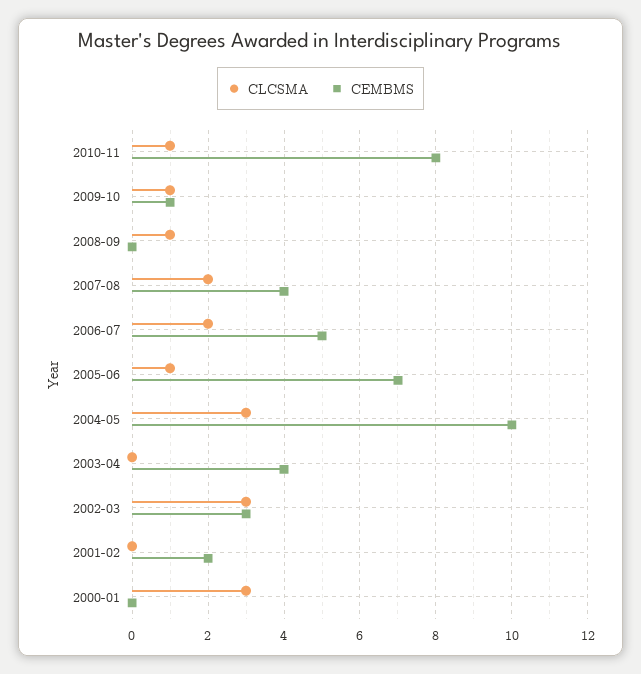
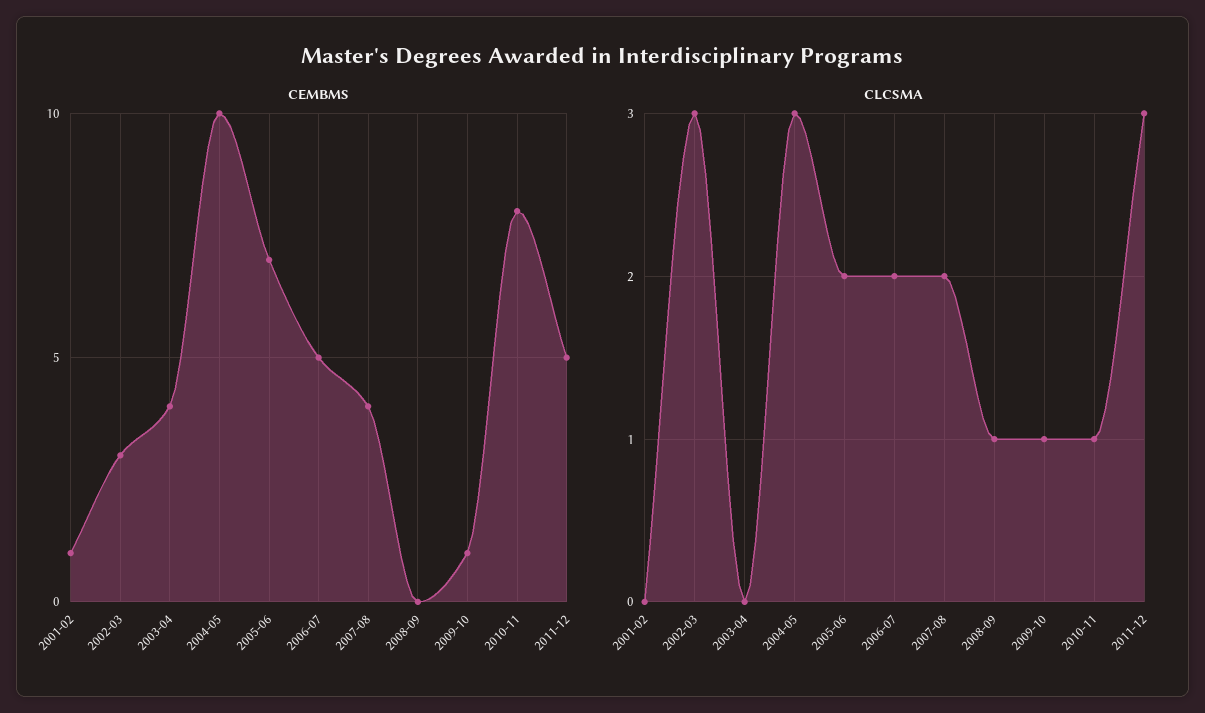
CLCSMA, 2005-06: 1 -> 2
CEMBMS, 2001-02: 2 -> 1
CLCSMA, 2000-01: 3 -> none
CEMBMS, 2000-01: 0 -> none
CEMBMS, 2011-12: none -> 5
CLCSMA, 2011-12: none -> 3

